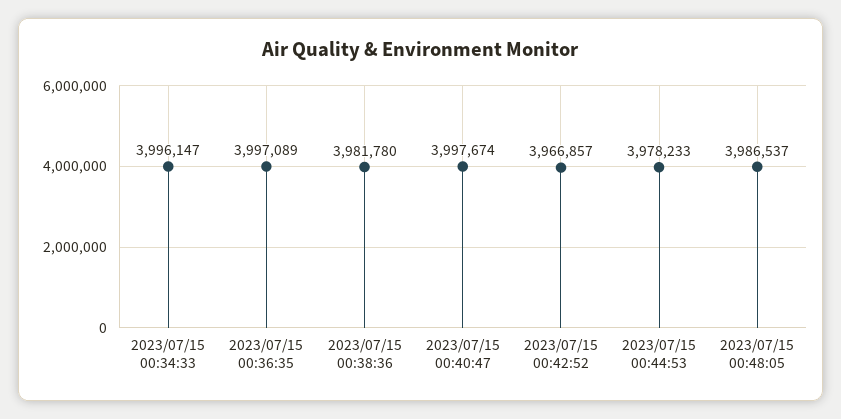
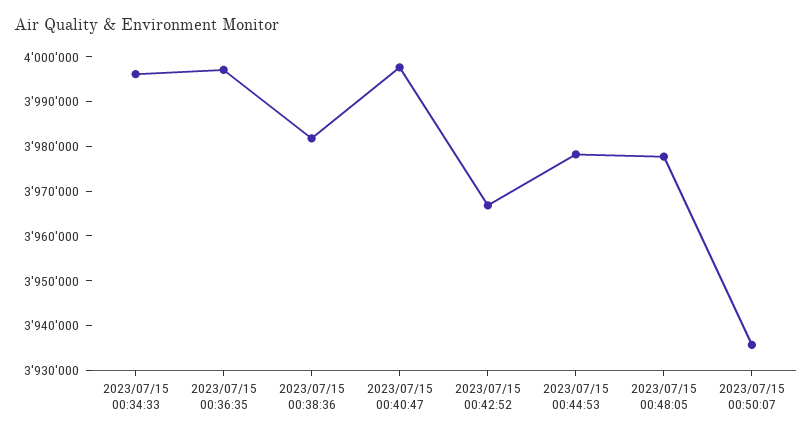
2023/07/15 00:48:05: 3986537 -> 3978000
2023/07/15 00:50:07: none -> 3936000

